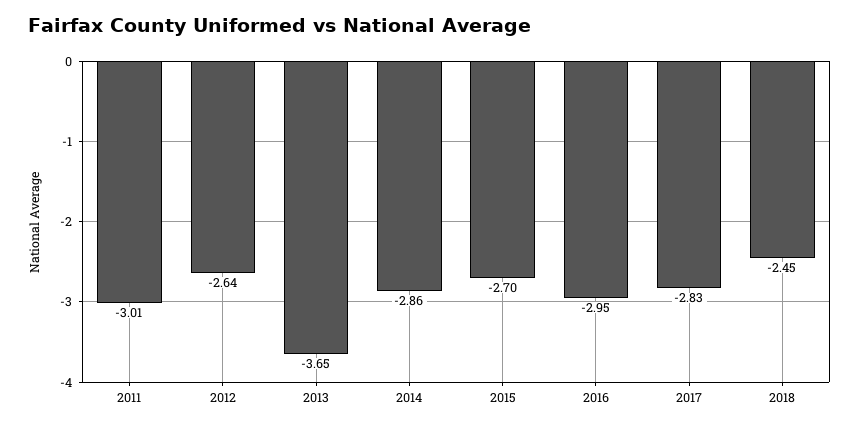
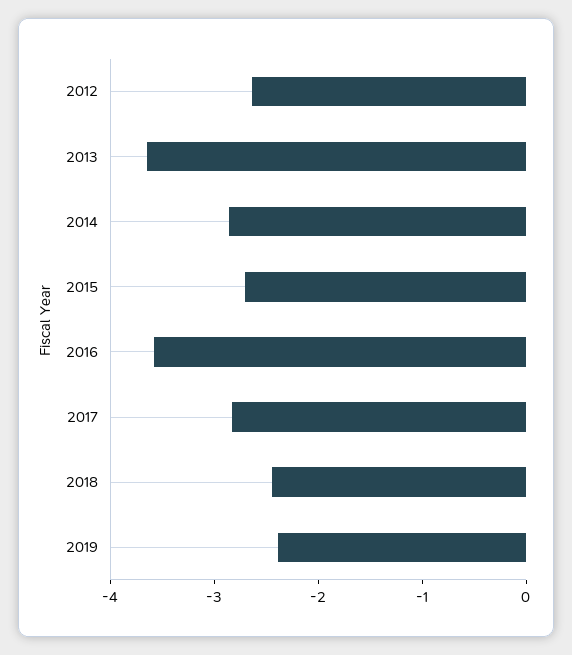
2011: -3.01 -> none
2016: -2.95 -> -3.6
2019: none -> -2.4

